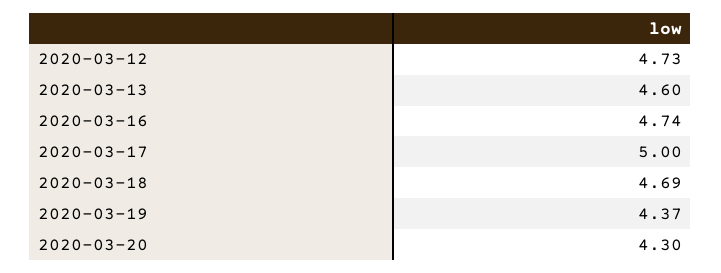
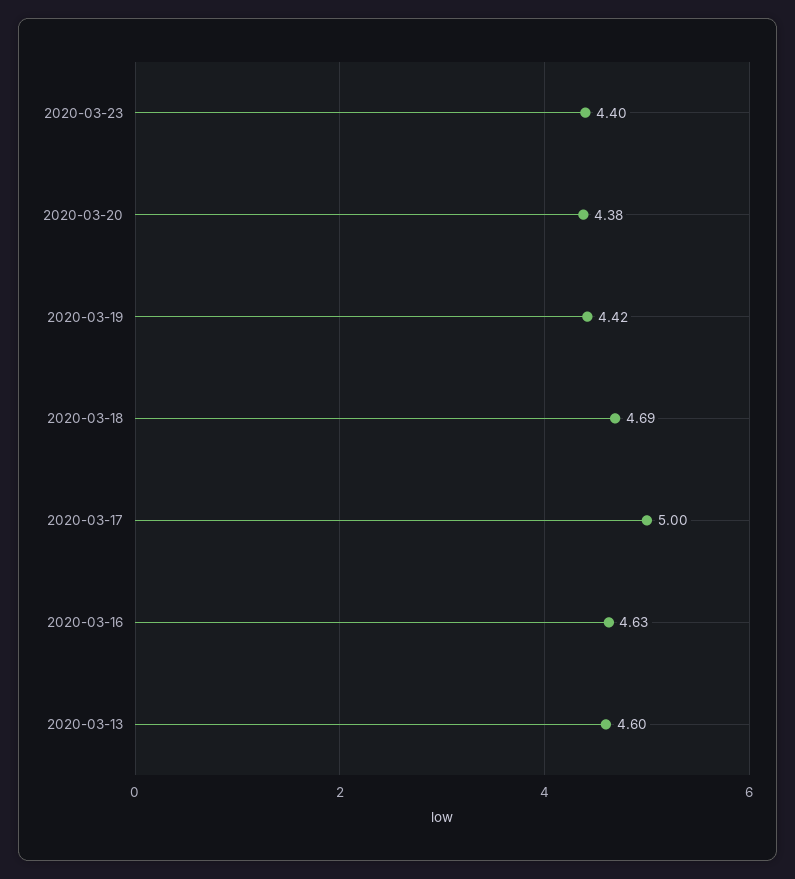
2020-03-12: 4.73 -> none
2020-03-16: 4.74 -> 4.63
2020-03-19: 4.37 -> 4.42
2020-03-20: 4.3 -> 4.38
2020-03-23: none -> 4.4

